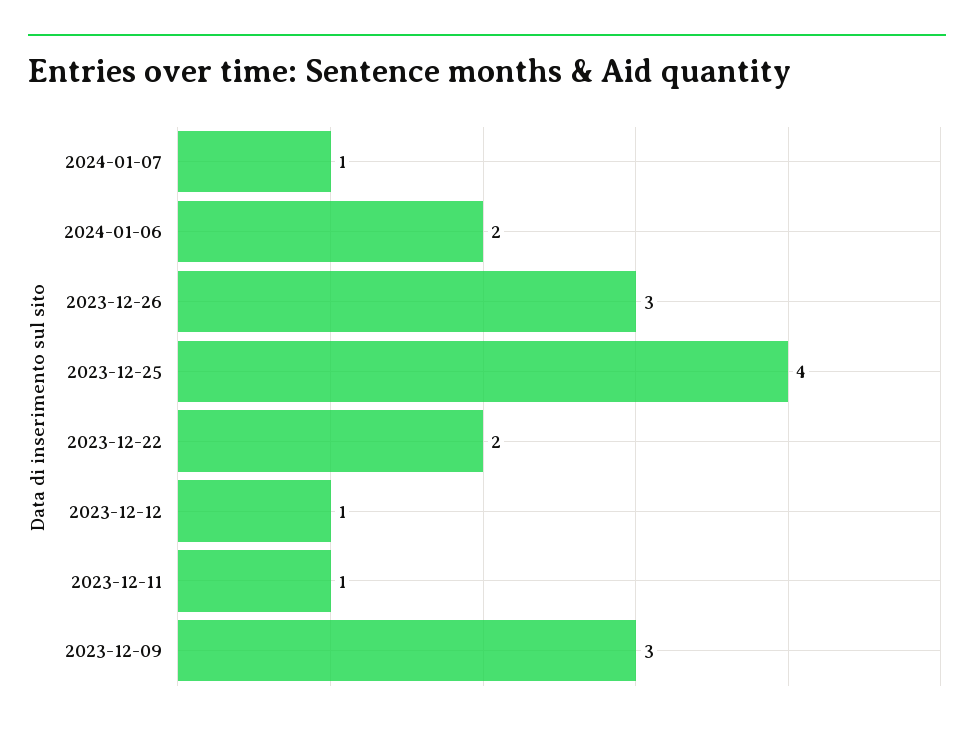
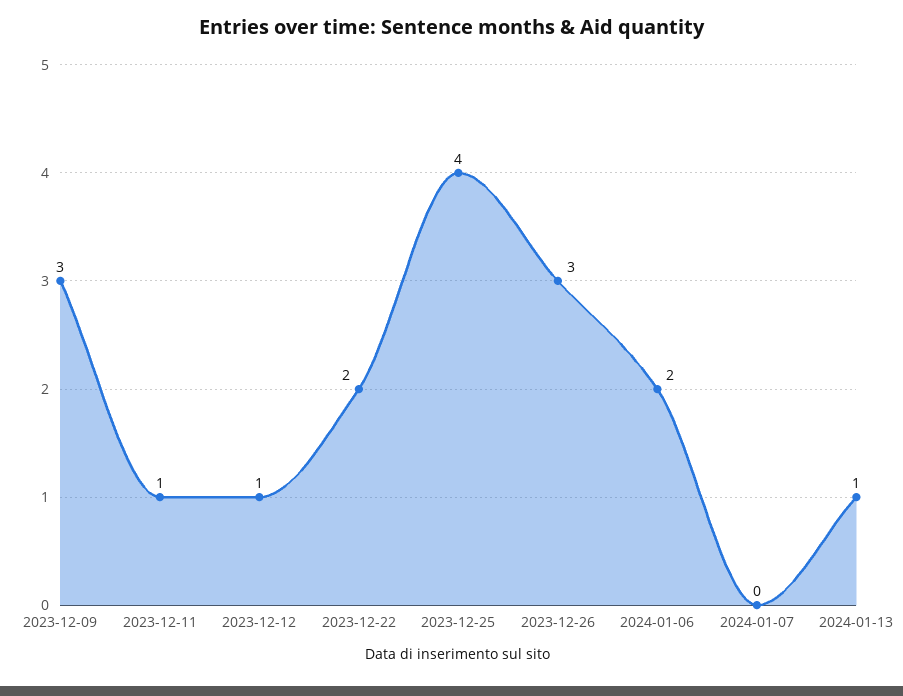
2024-01-07: 1 -> 0
2024-01-13: none -> 1

